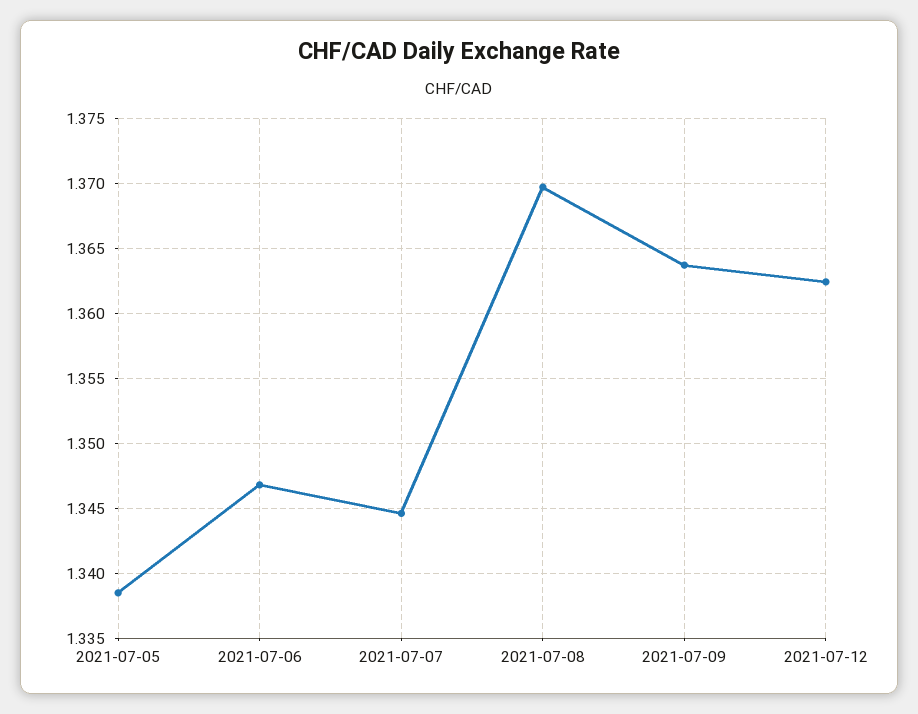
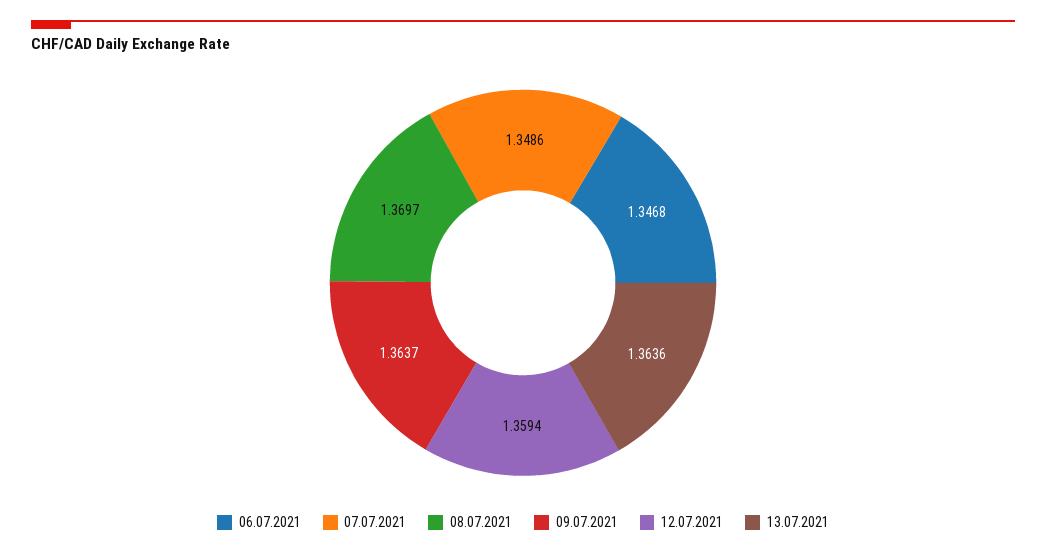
2021-07-05: 1.3385 -> none
2021-07-07: 1.3445 -> 1.3486
2021-07-12: 1.3625 -> 1.3594
13.07.2021: none -> 1.3636

